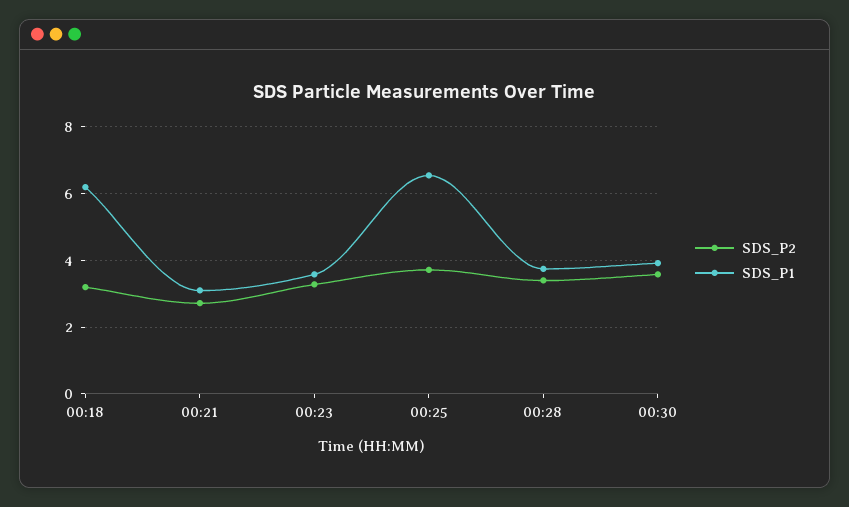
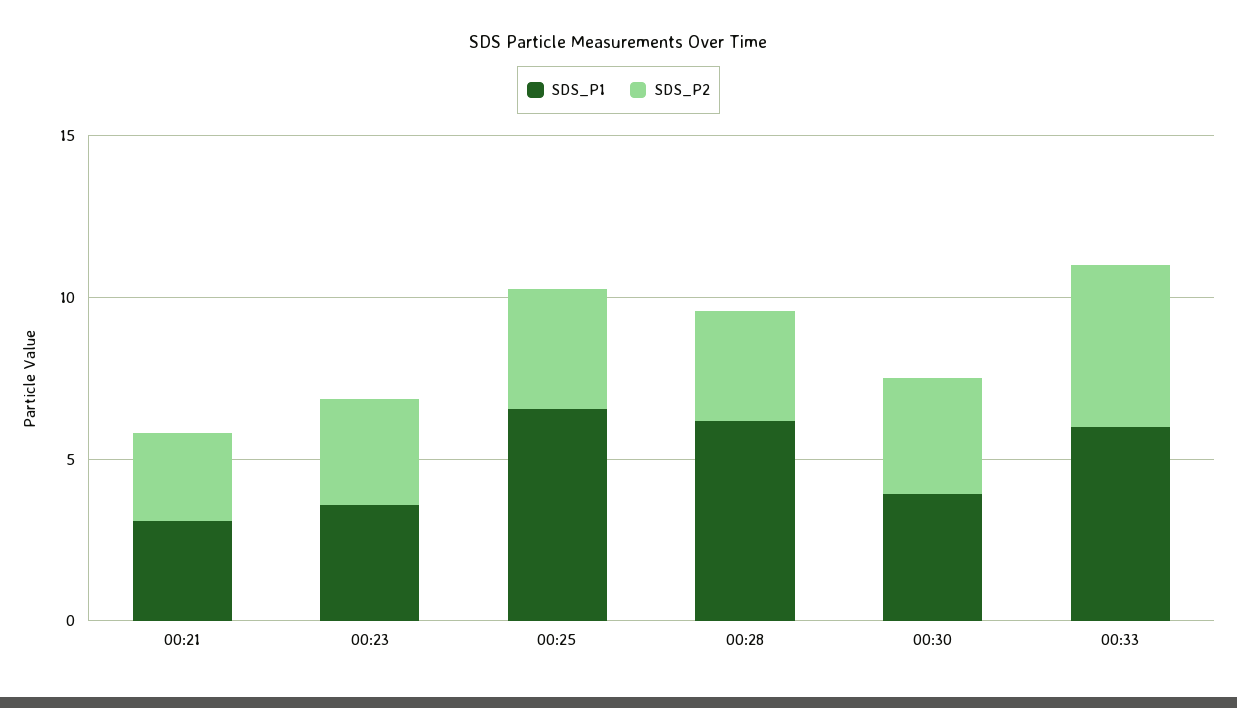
SDS_P2, 00:18: 3.2 -> none
SDS_P1, 00:18: 6.2 -> none
SDS_P1, 00:28: 3.8 -> 6
SDS_P1, 00:33: none -> 6
SDS_P2, 00:33: none -> 5

